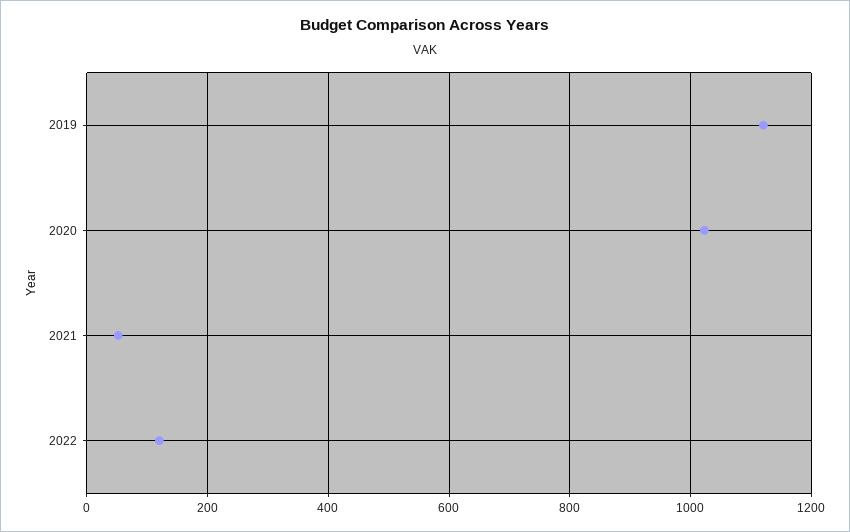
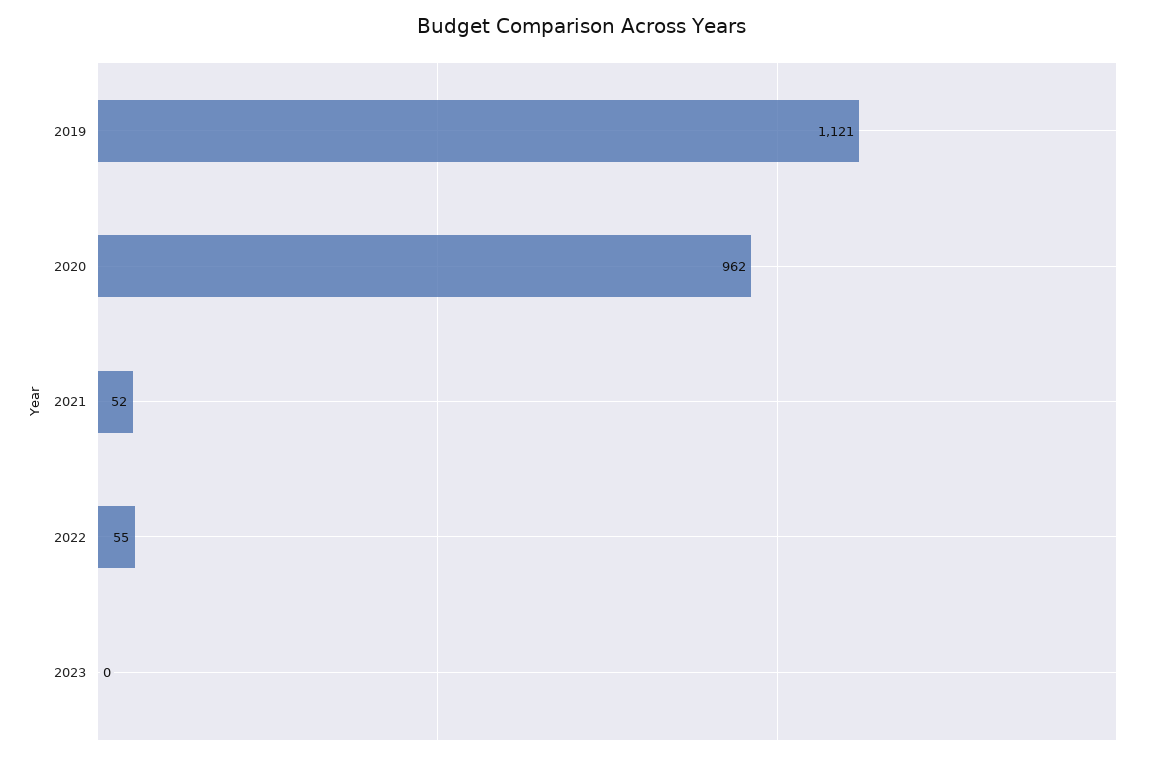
2020: 1020 -> 962
2022: 120 -> 55
2023: none -> 0

